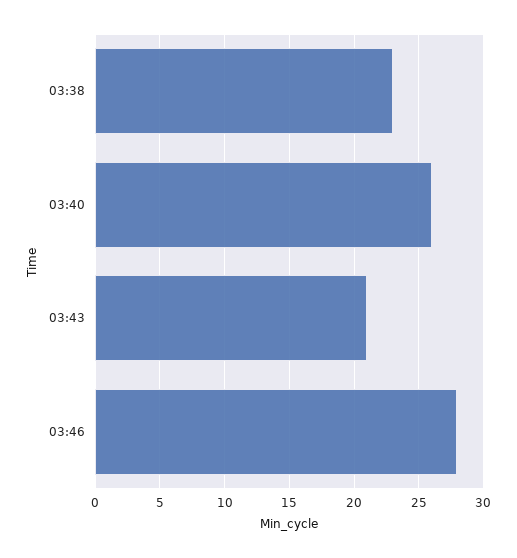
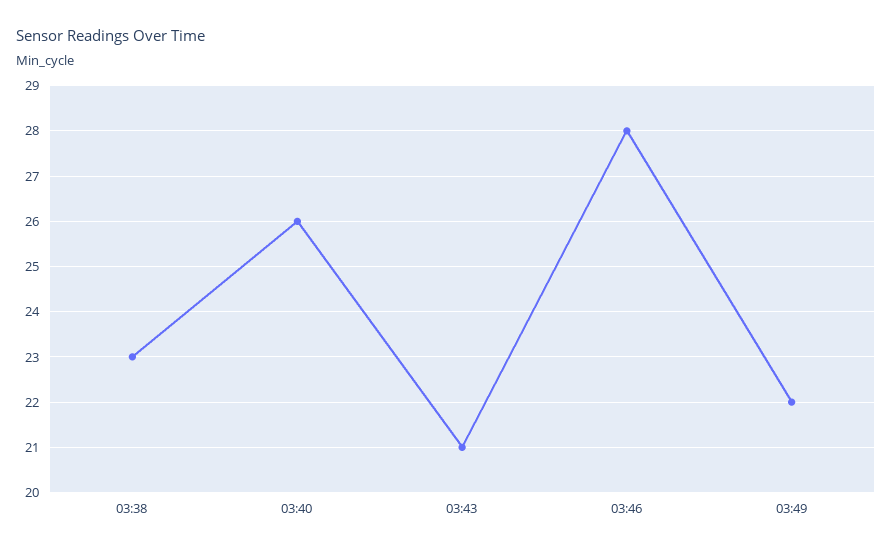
03:49: none -> 22

